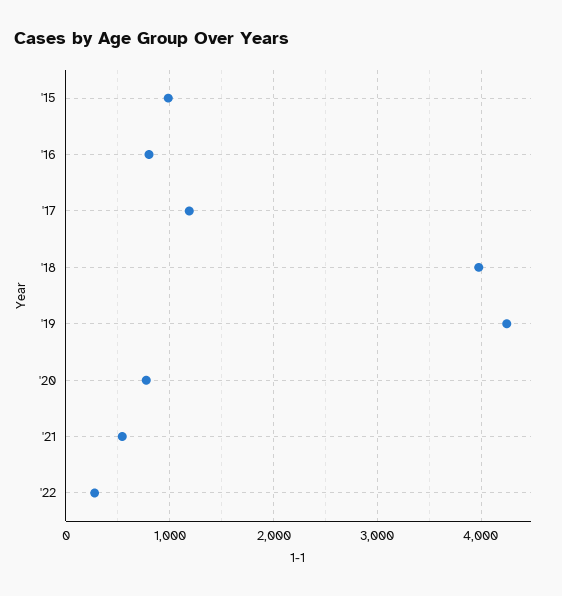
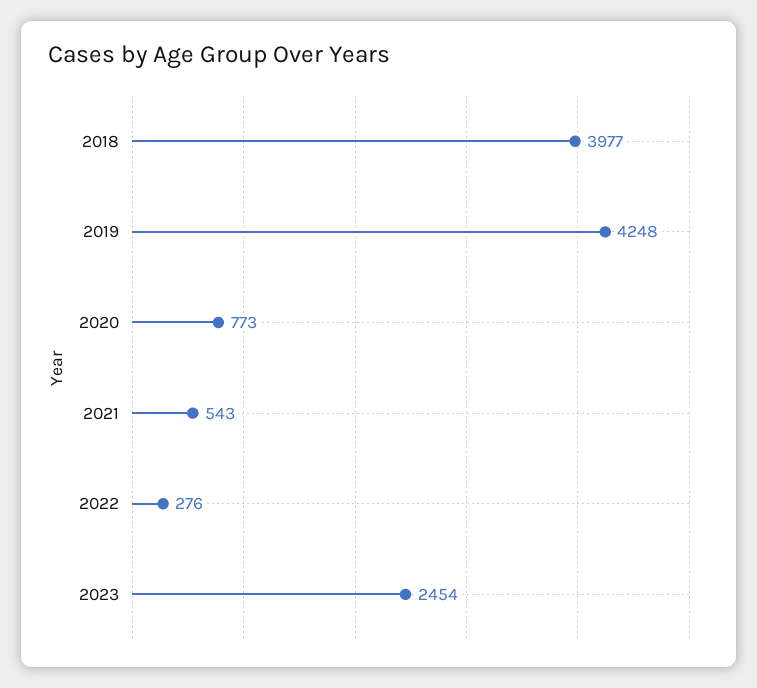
'15: 1000 -> none
'16: 800 -> none
'17: 1200 -> none
2023: none -> 2454

